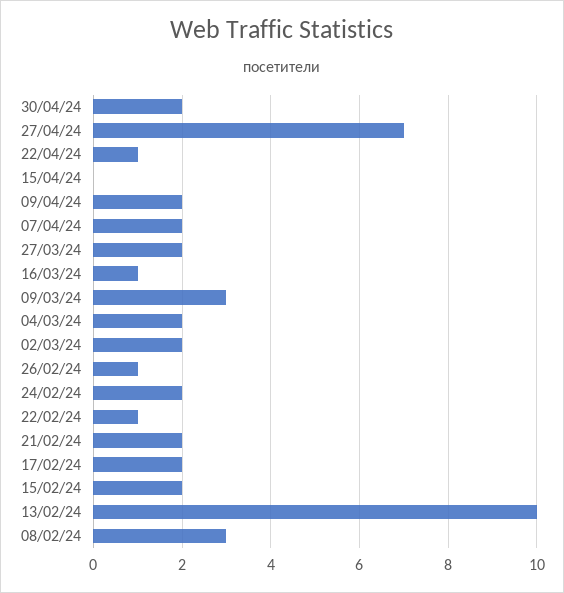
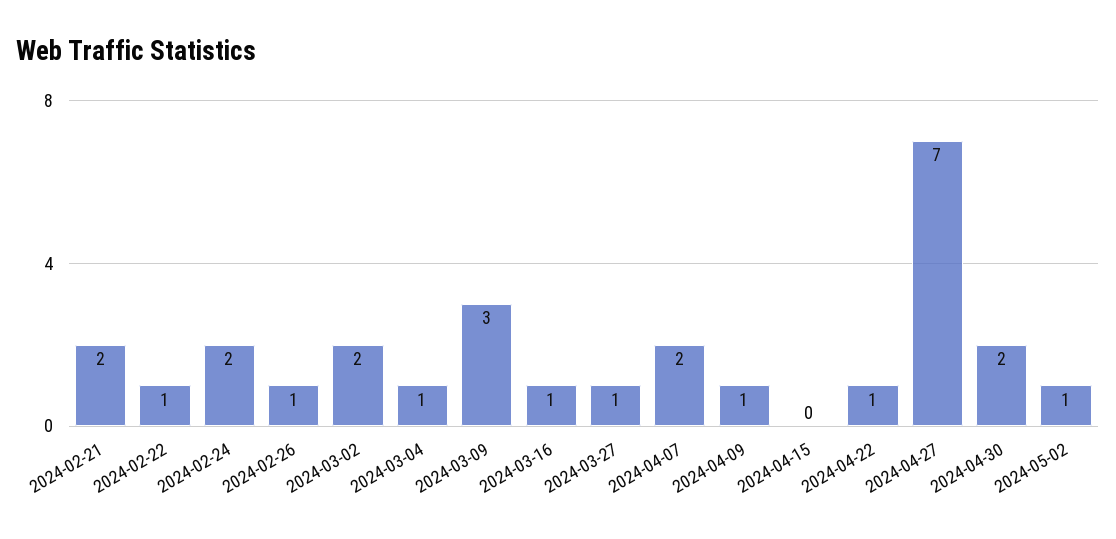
09/04/24: 2 -> 1
27/03/24: 2 -> 1
04/03/24: 2 -> 1
17/02/24: 2 -> none
15/02/24: 2 -> none
13/02/24: 10 -> none
08/02/24: 3 -> none
2024-05-02: none -> 1

